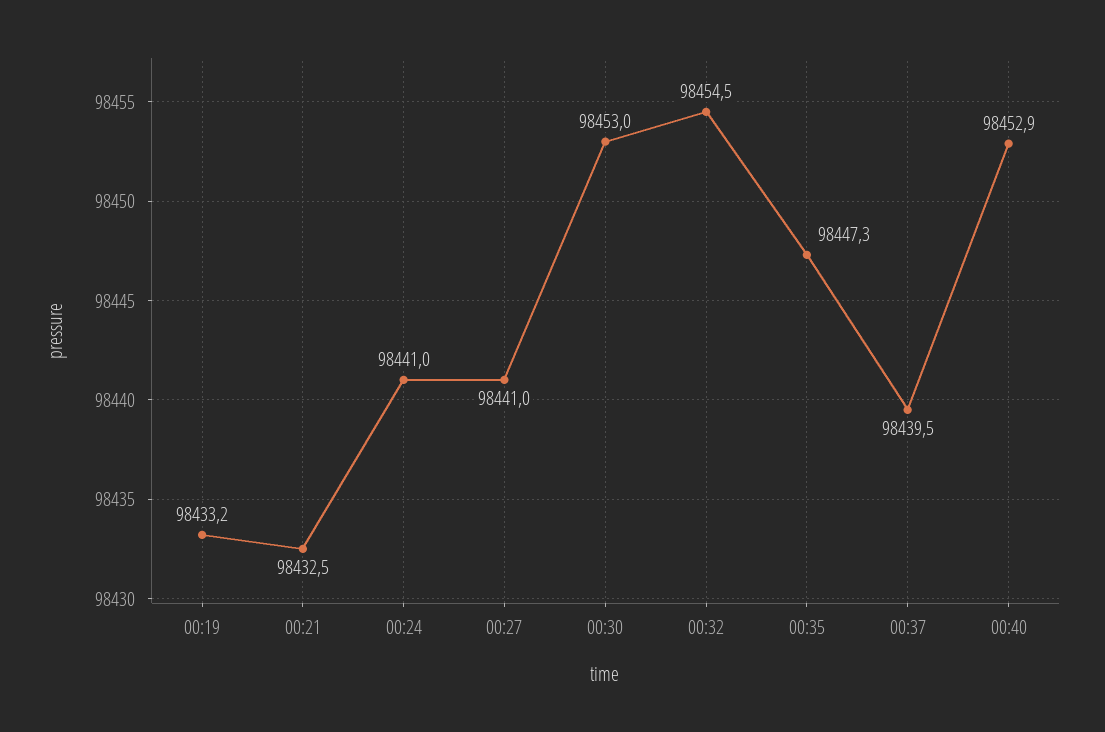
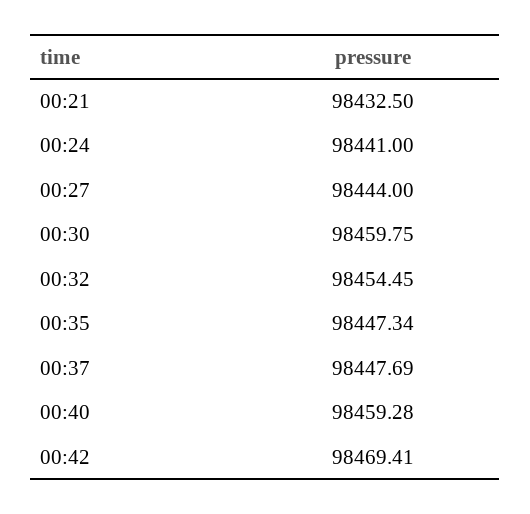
00:19: 98433.2 -> none
00:27: 98441 -> 98444
00:30: 98453 -> 98459.75
00:37: 98439.5 -> 98447.69
00:40: 98452.9 -> 98459.28
00:42: none -> 98469.41

